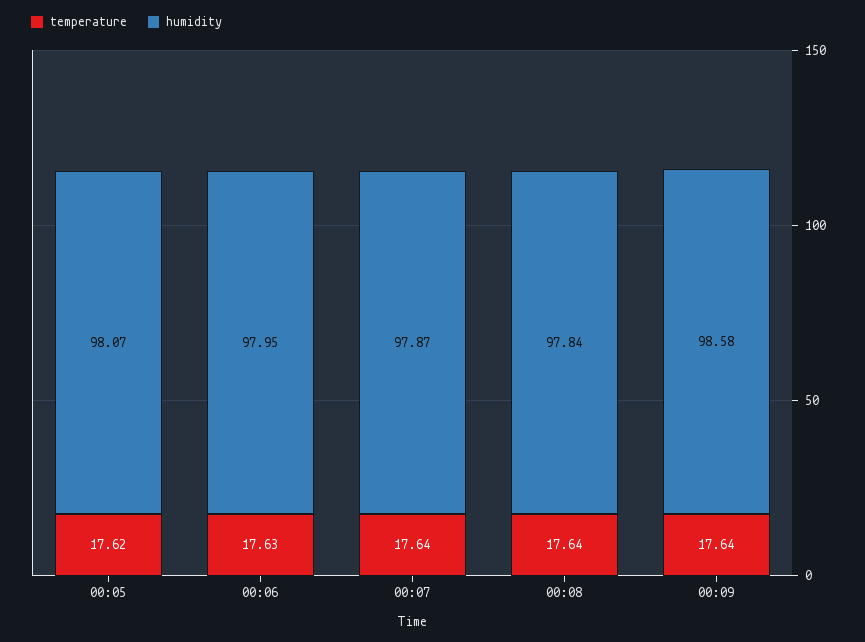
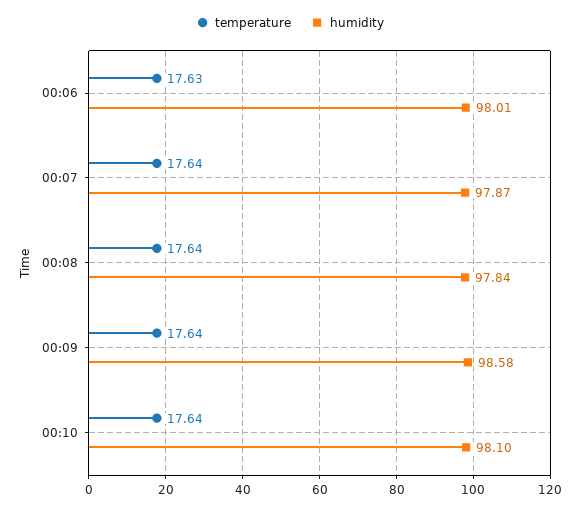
temperature, 00:05: 17.62 -> none
humidity, 00:05: 98.07 -> none
humidity, 00:06: 97.95 -> 98.01
temperature, 00:10: none -> 17.64
humidity, 00:10: none -> 98.1

